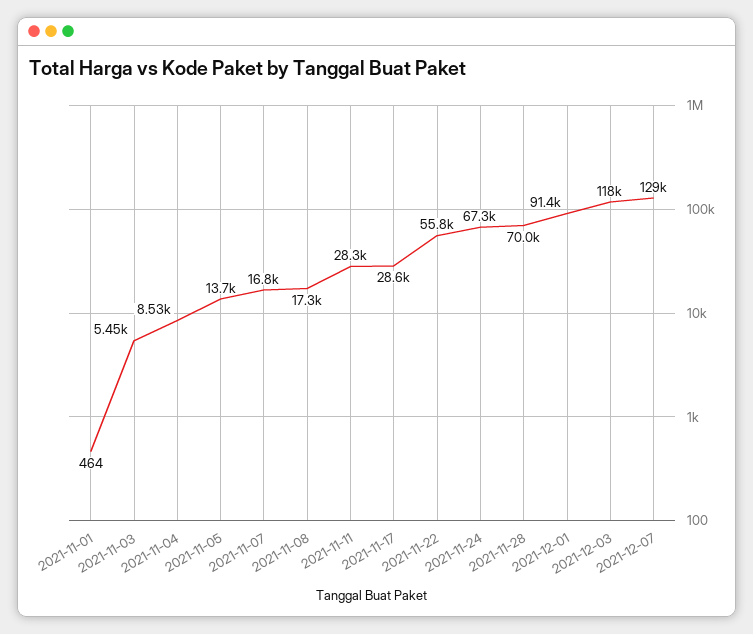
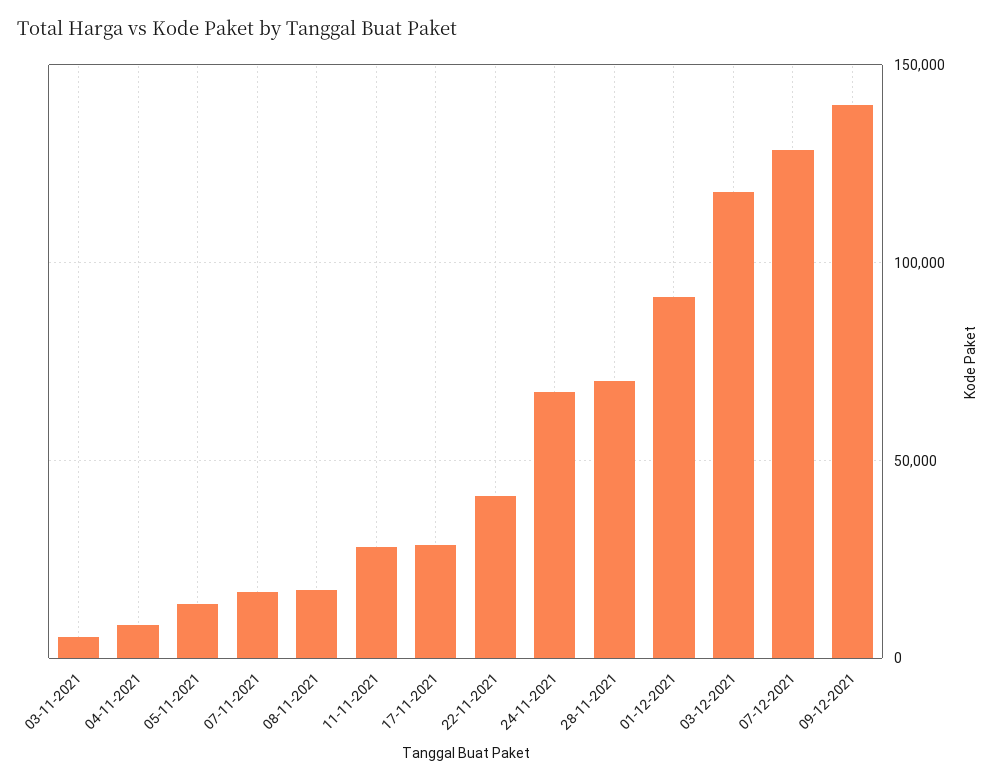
2021-11-01: 464 -> none
2021-11-22: 55800 -> 40000
09-12-2021: none -> 140000

